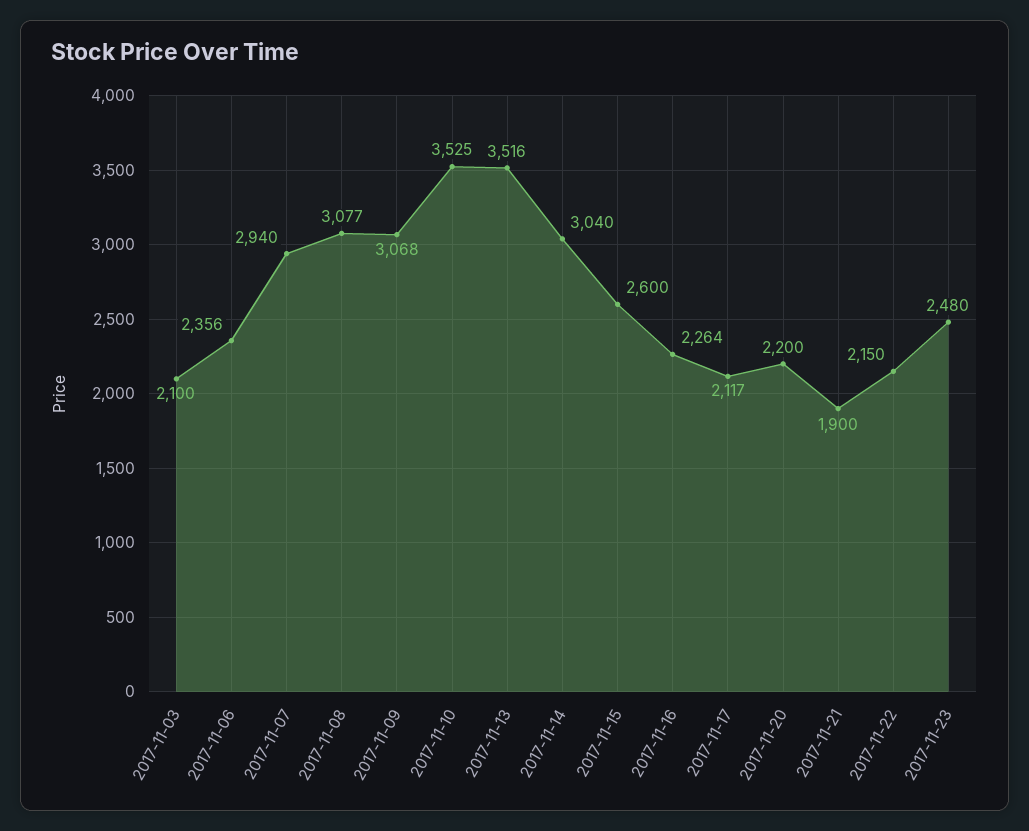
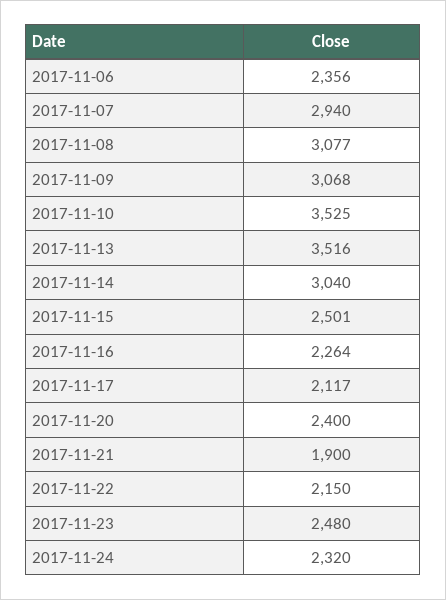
2017-11-03: 2100 -> none
2017-11-15: 2600 -> 2501
2017-11-20: 2200 -> 2400
2017-11-24: none -> 2320

